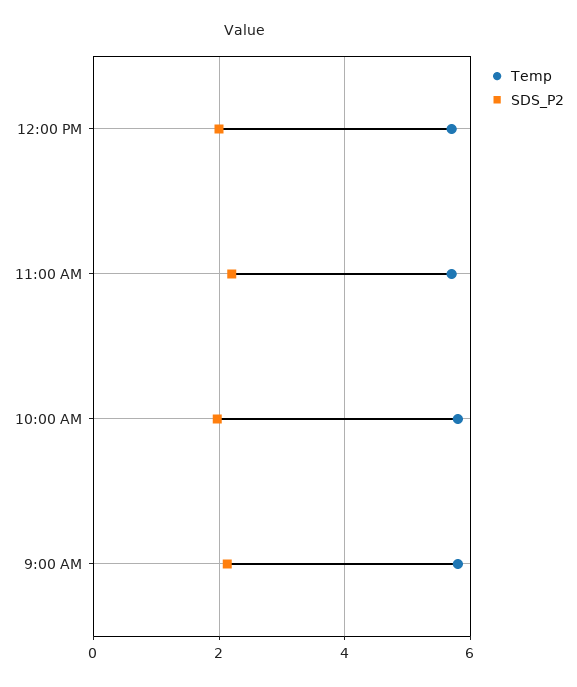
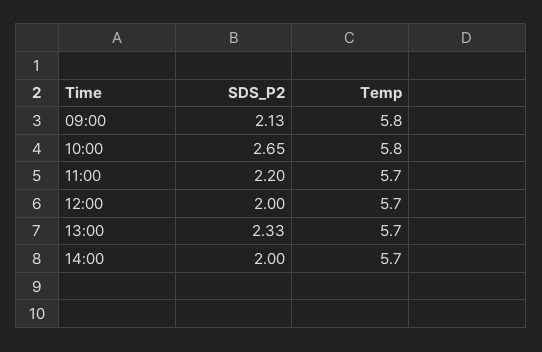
SDS_P2, 10:00 AM: 2 -> 2.65
SDS_P2, 13:00: none -> 2.33
Temp, 13:00: none -> 5.7
SDS_P2, 14:00: none -> 2
Temp, 14:00: none -> 5.7

